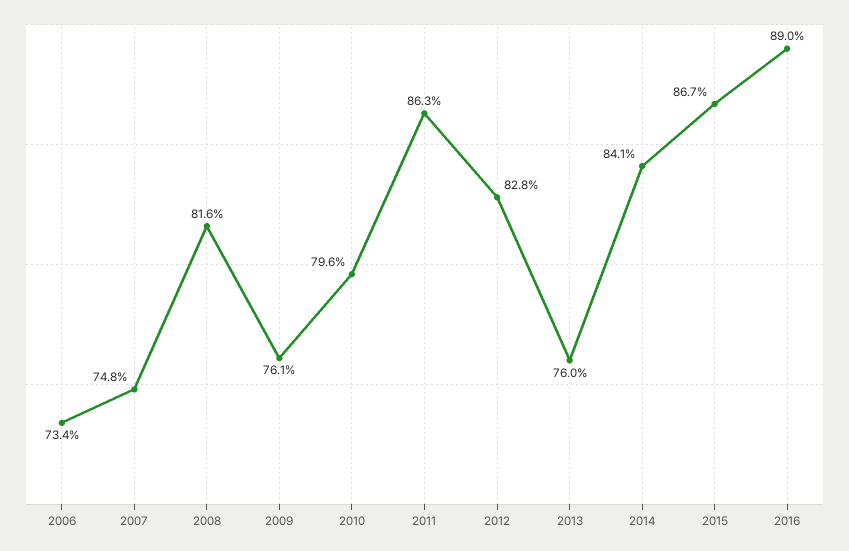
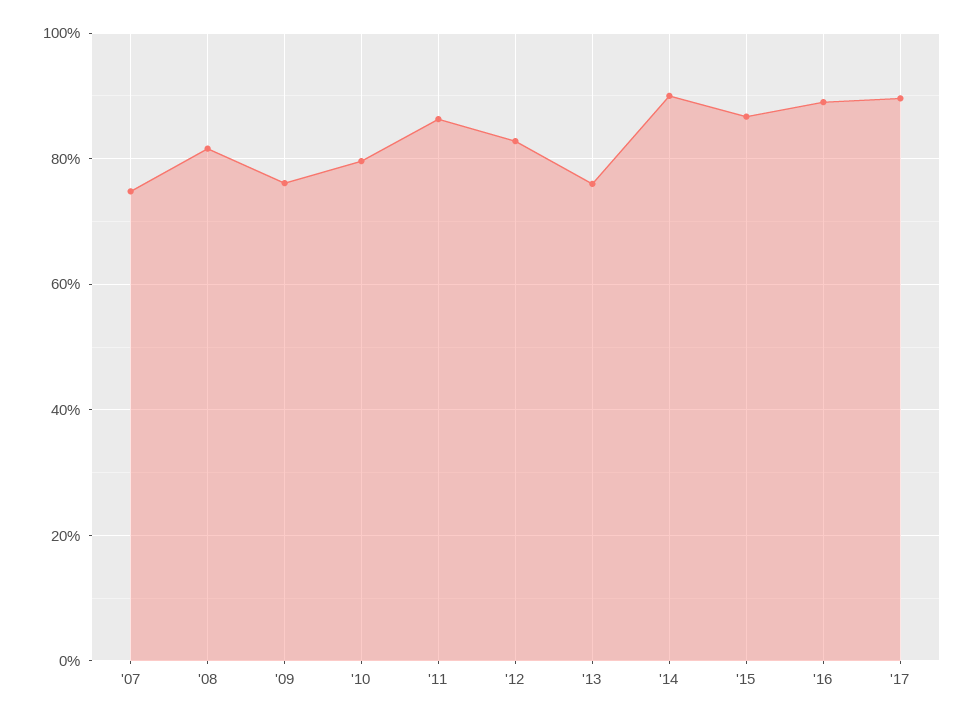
2006: 73.4 -> none
2014: 84.1 -> 90
'17: none -> 90

